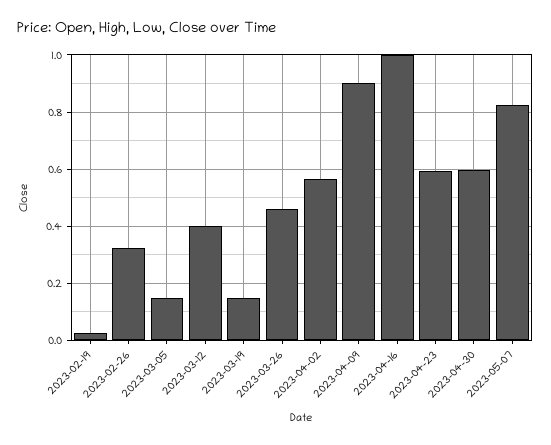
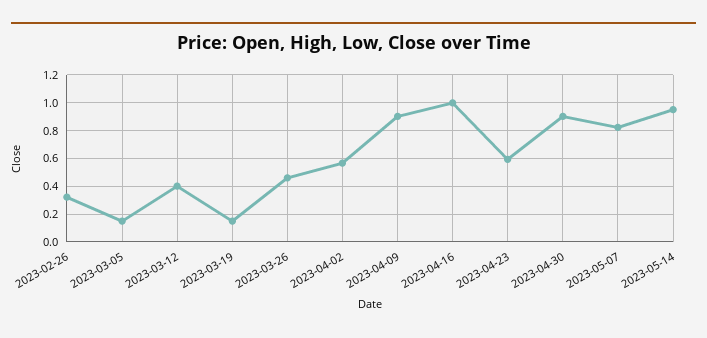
2023-02-19: 0.025 -> none
2023-04-30: 0.6 -> 0.9
2023-05-14: none -> 0.95

